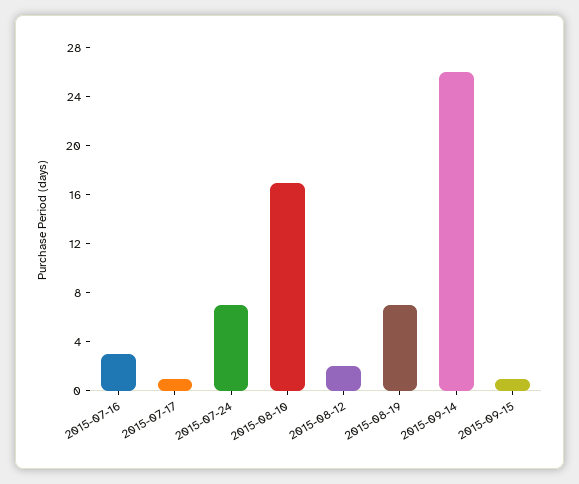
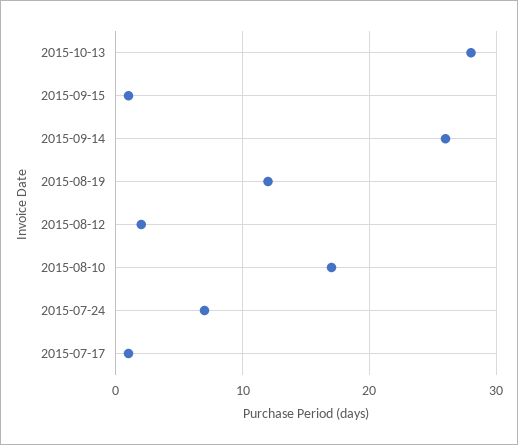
2015-07-16: 3 -> none
2015-08-19: 7 -> 12
2015-10-13: none -> 28

